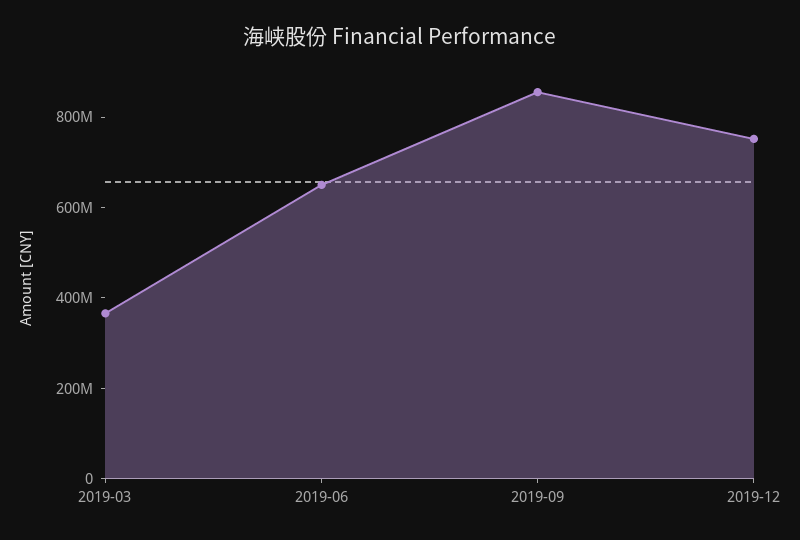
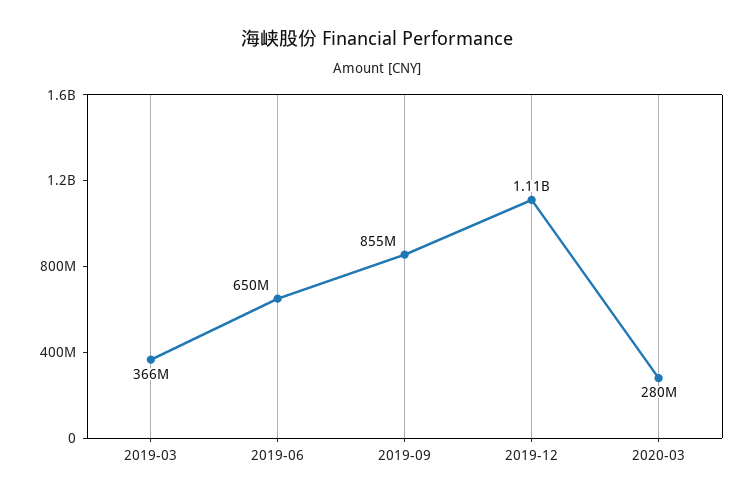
2019-12: 750000000 -> 1110000000
2020-03: none -> 280000000

